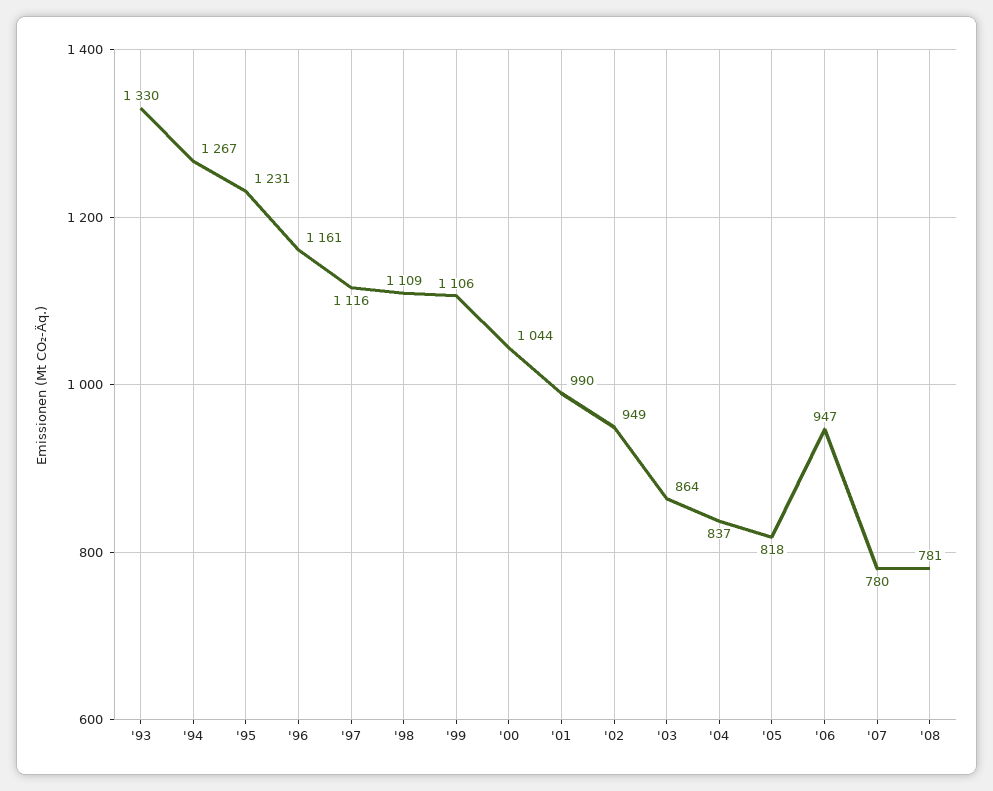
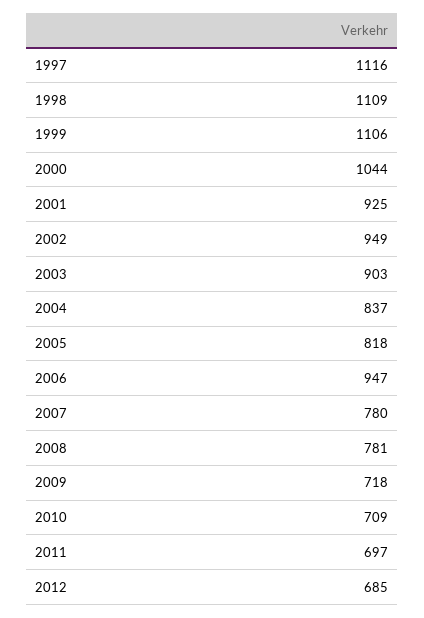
'93: 1330 -> none
'94: 1267 -> none
'95: 1231 -> none
'96: 1161 -> none
'01: 990 -> 925
'03: 864 -> 903
2009: none -> 718
2010: none -> 709
2011: none -> 697
2012: none -> 685

